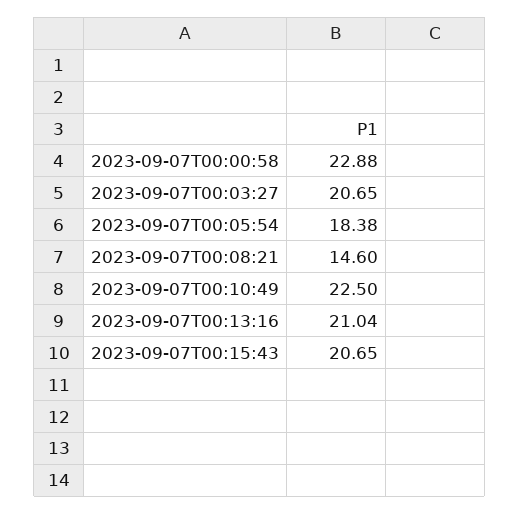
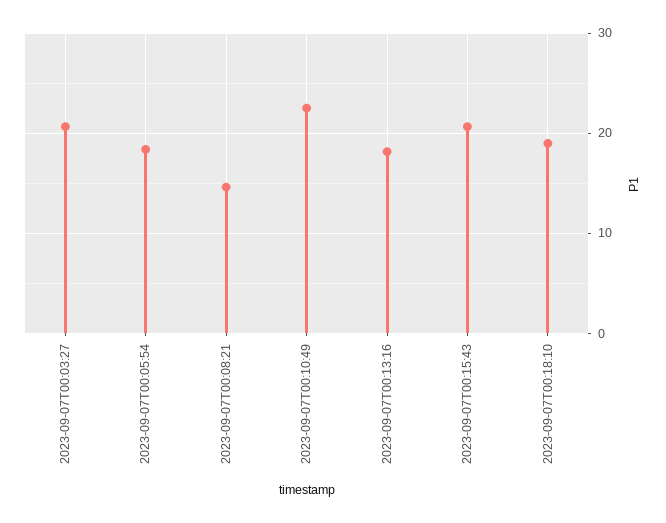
2023-09-07T00:00:58: 22.88 -> none
2023-09-07T00:13:16: 21.04 -> 18
2023-09-07T00:18:10: none -> 19

